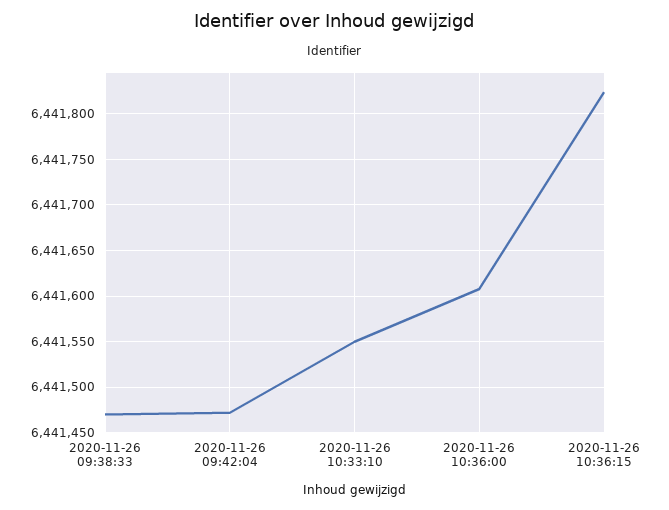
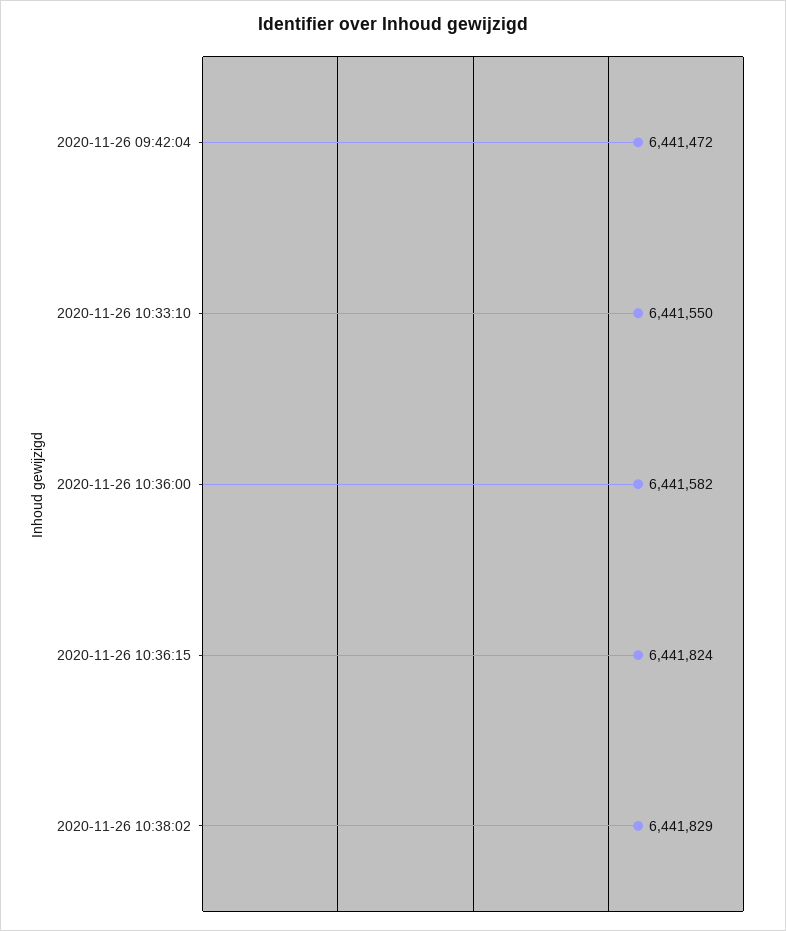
2020-11-26 09:38:33: 6441470 -> none
2020-11-26 10:36:00: 6441610 -> 6441582
2020-11-26 10:38:02: none -> 6441829

